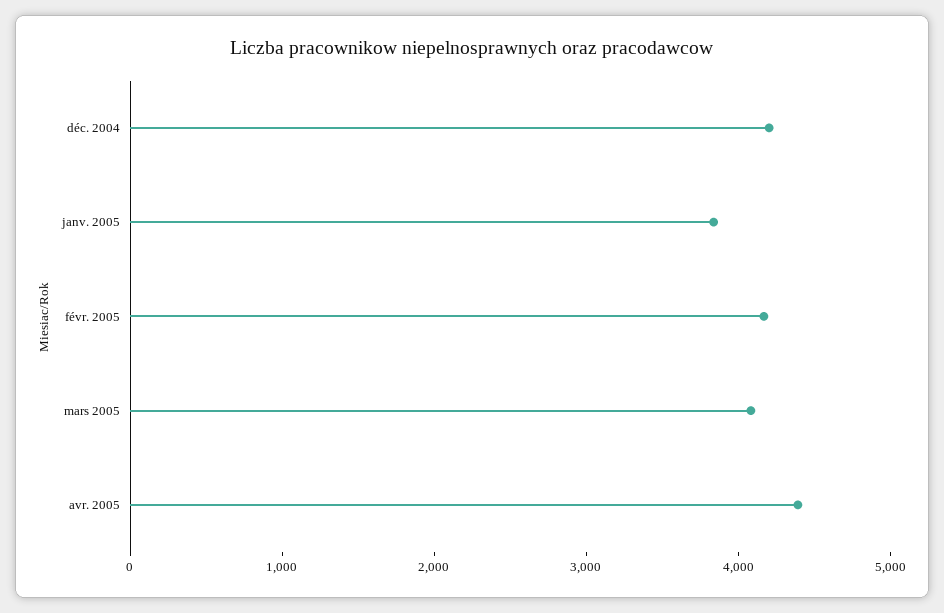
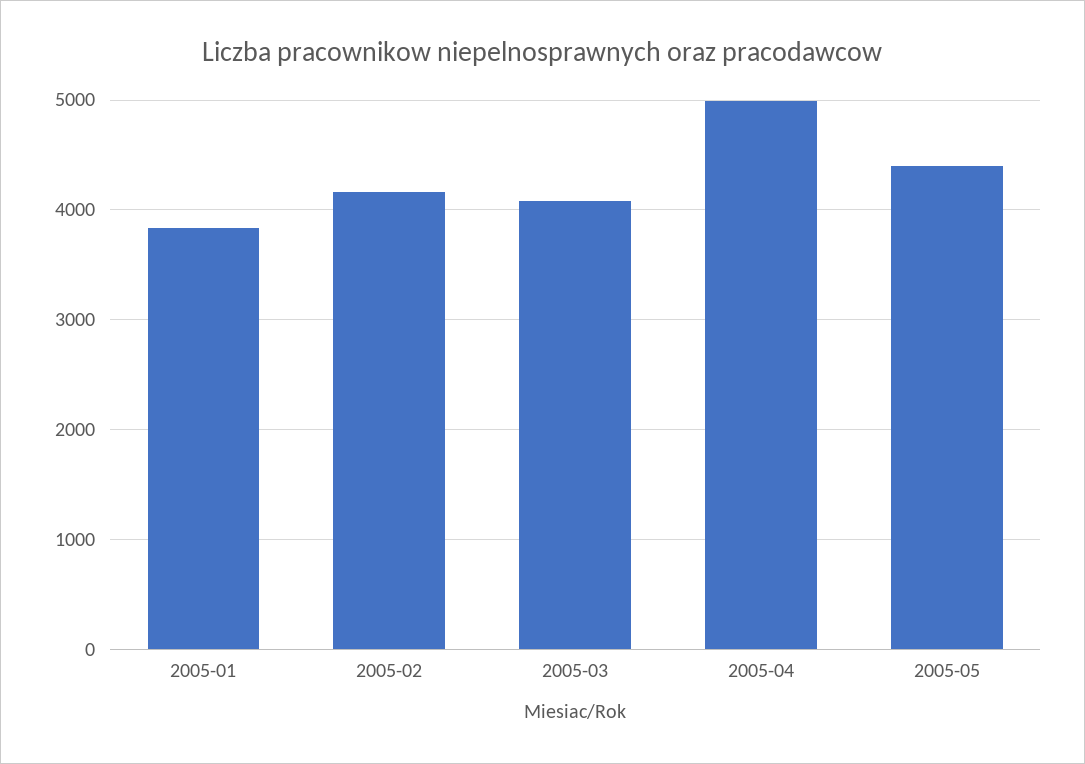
déc. 2004: 4200 -> none
avr. 2005: 4400 -> 5000
2005-05: none -> 4400

